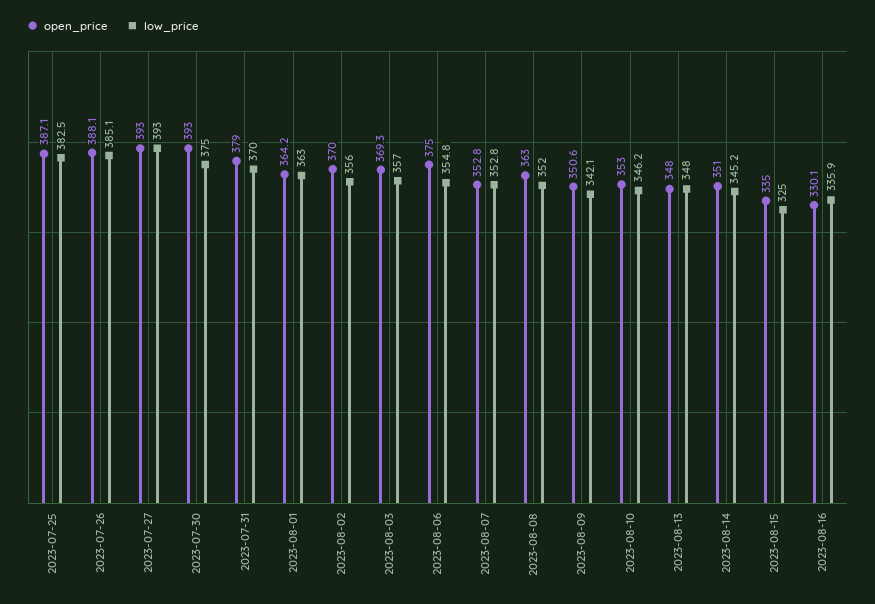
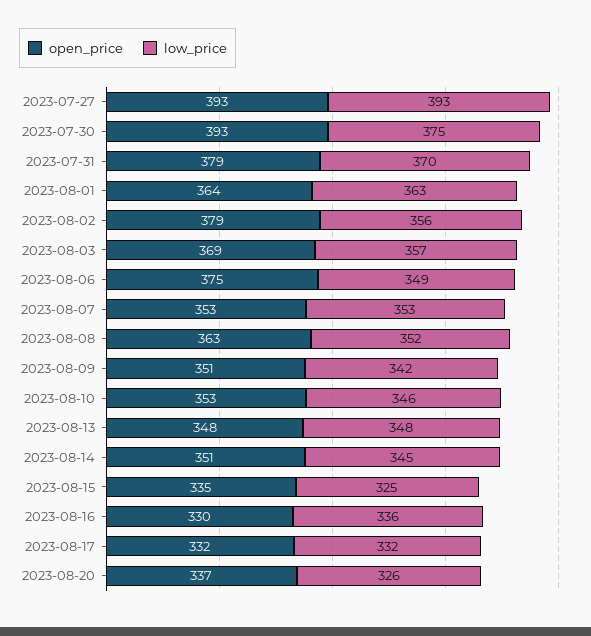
open_price, 2023-07-25: 387.1 -> none
low_price, 2023-07-25: 382.5 -> none
open_price, 2023-07-26: 388.1 -> none
low_price, 2023-07-26: 385.1 -> none
open_price, 2023-08-02: 370 -> 379
low_price, 2023-08-06: 354.8 -> 349
open_price, 2023-08-17: none -> 332
low_price, 2023-08-17: none -> 332
open_price, 2023-08-20: none -> 337
low_price, 2023-08-20: none -> 326

